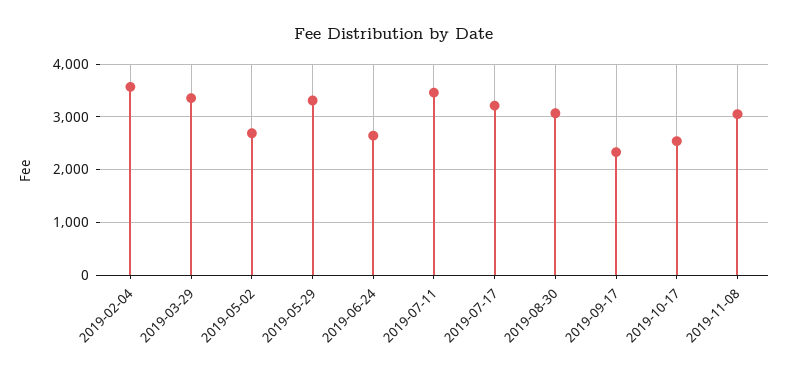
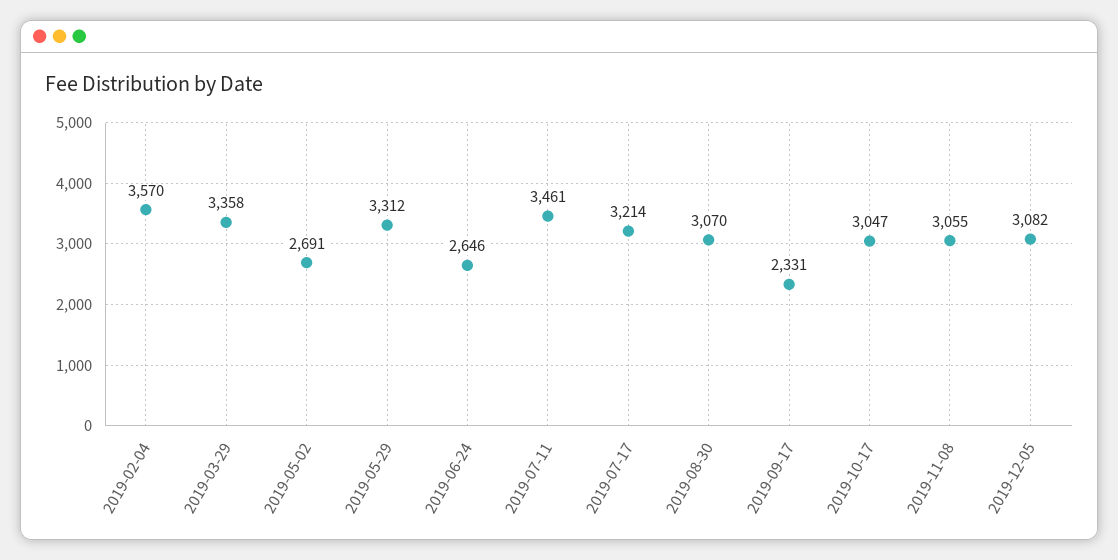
2019-10-17: 2600 -> 3047
2019-12-05: none -> 3082

